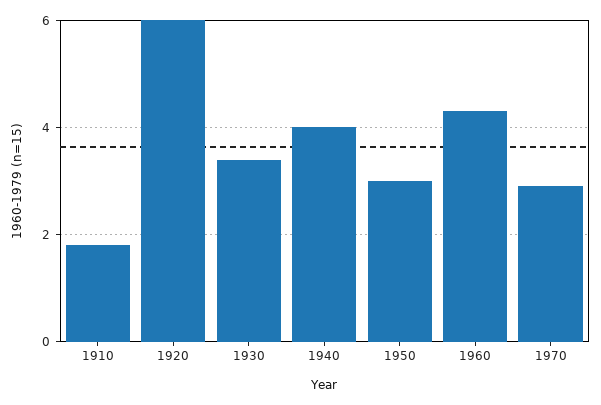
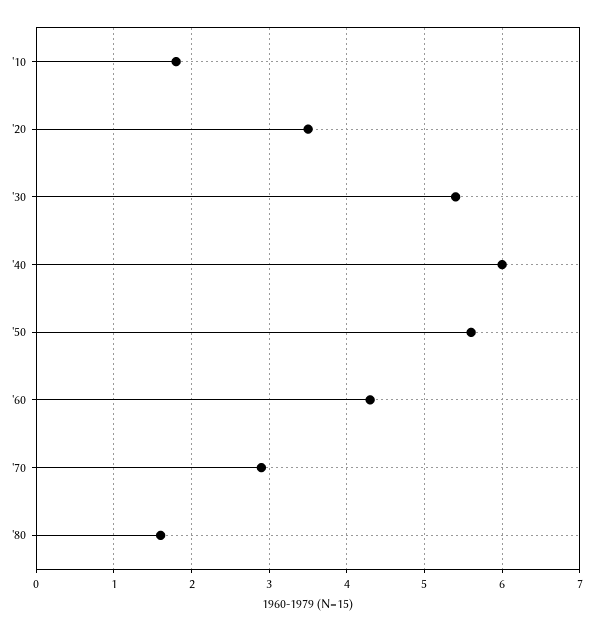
1920: 6 -> 3.5
1930: 3.5 -> 5.4
1940: 4 -> 6
1950: 3 -> 5.6
'80: none -> 1.6

